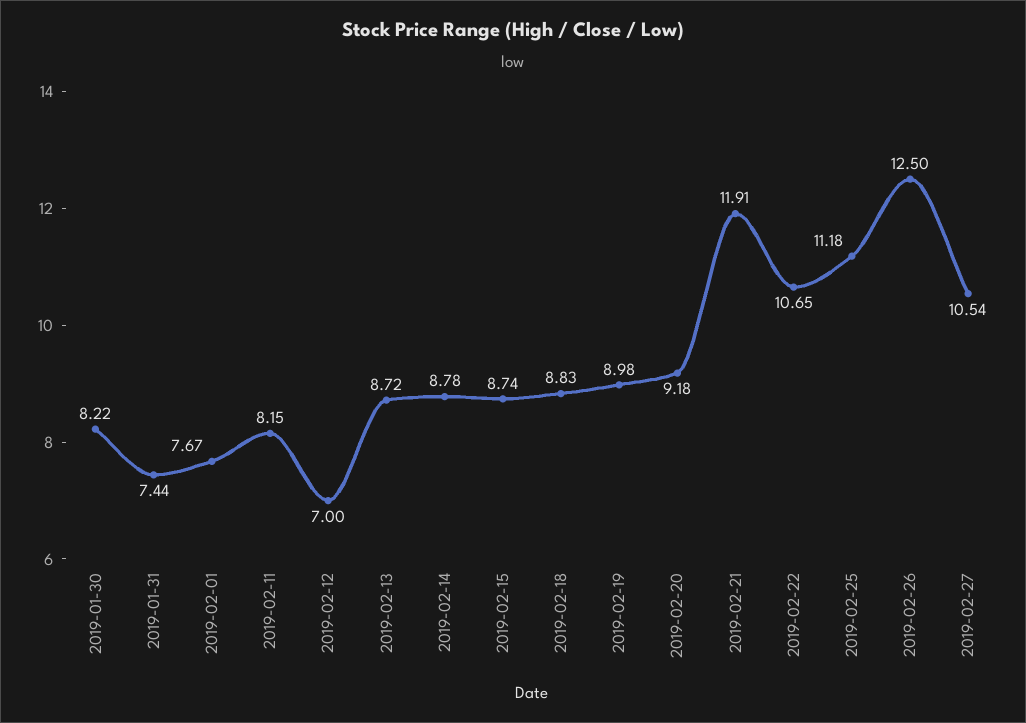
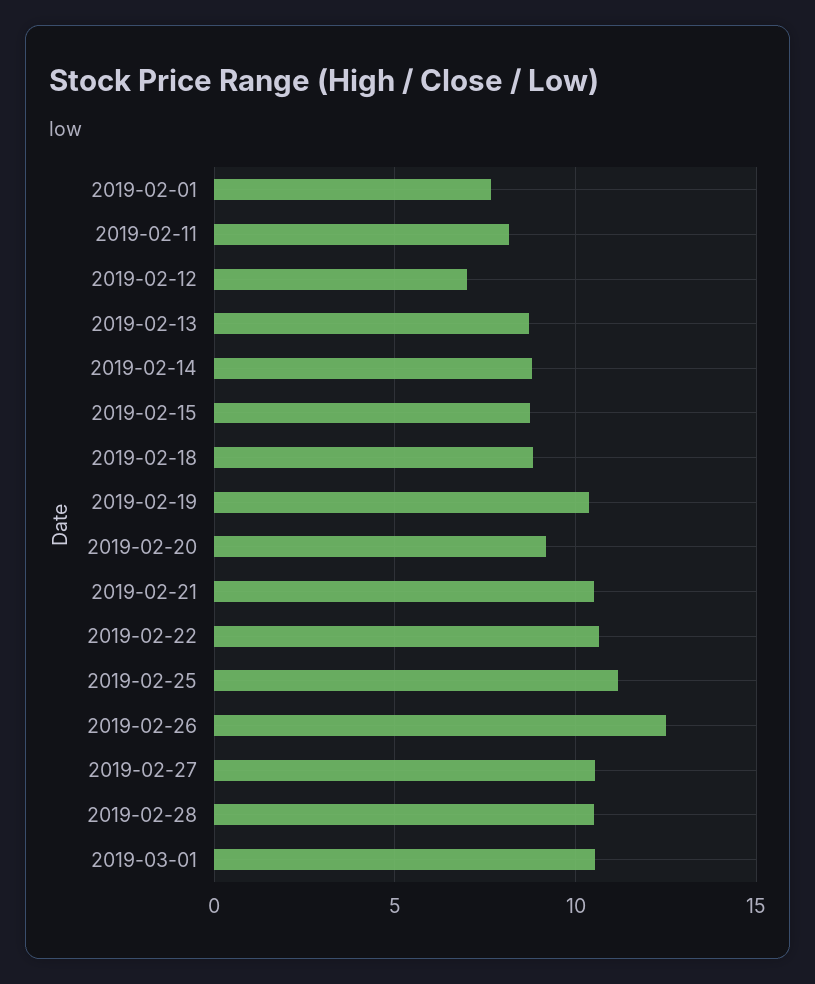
2019-01-30: 8.22 -> none
2019-01-31: 7.44 -> none
2019-02-19: 8.98 -> 10.5
2019-02-21: 11.91 -> 10.5
2019-02-28: none -> 10.5
2019-03-01: none -> 10.5

